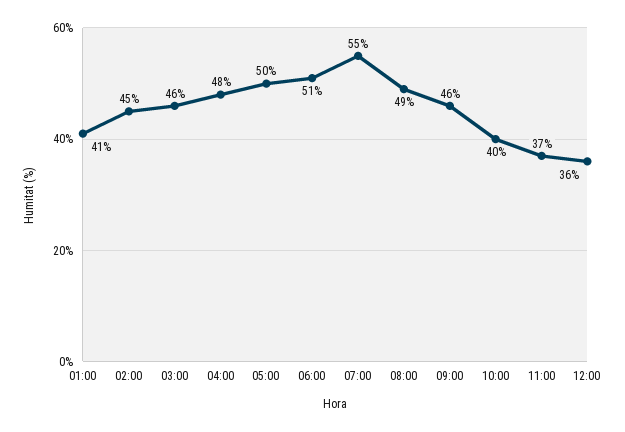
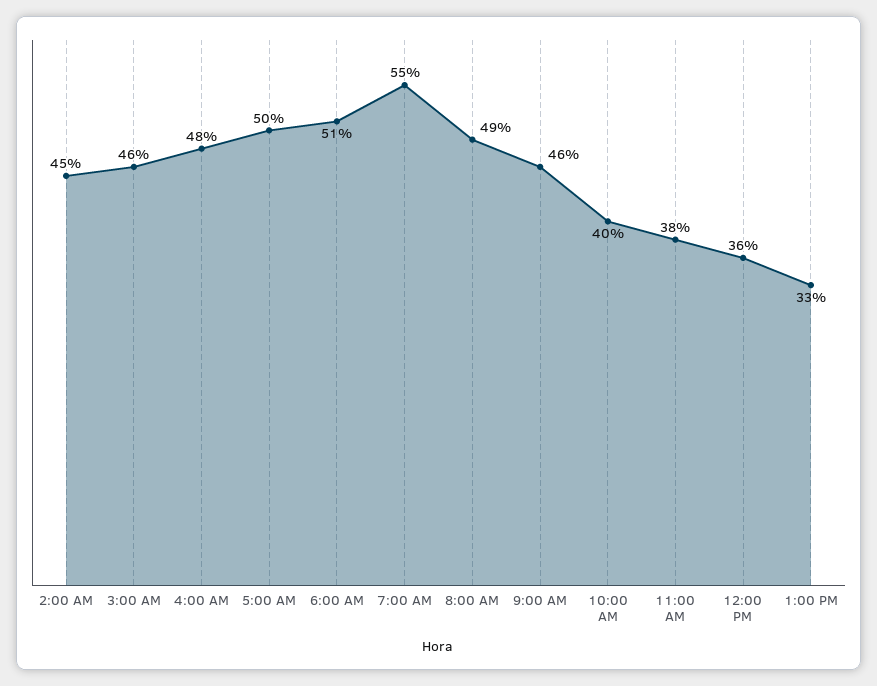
01:00: 41 -> none
11:00: 37 -> 38
1:00 PM: none -> 33

